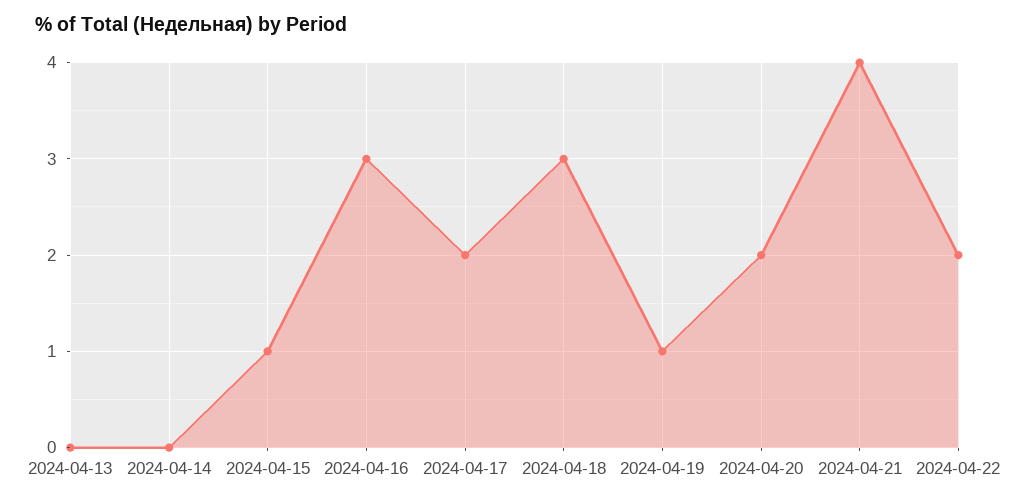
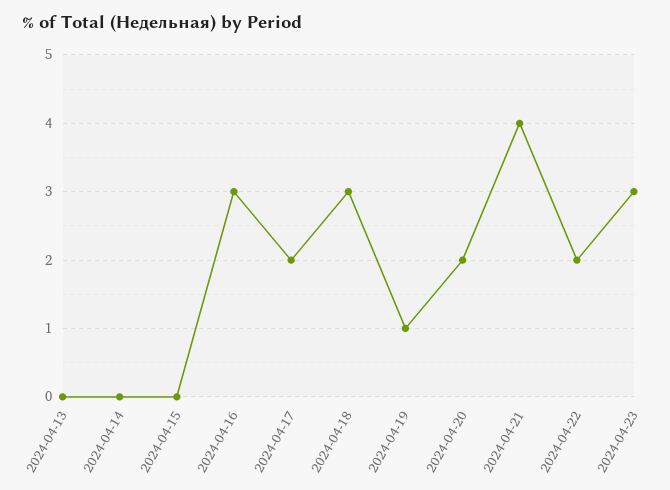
2024-04-15: 1 -> 0
2024-04-23: none -> 3

